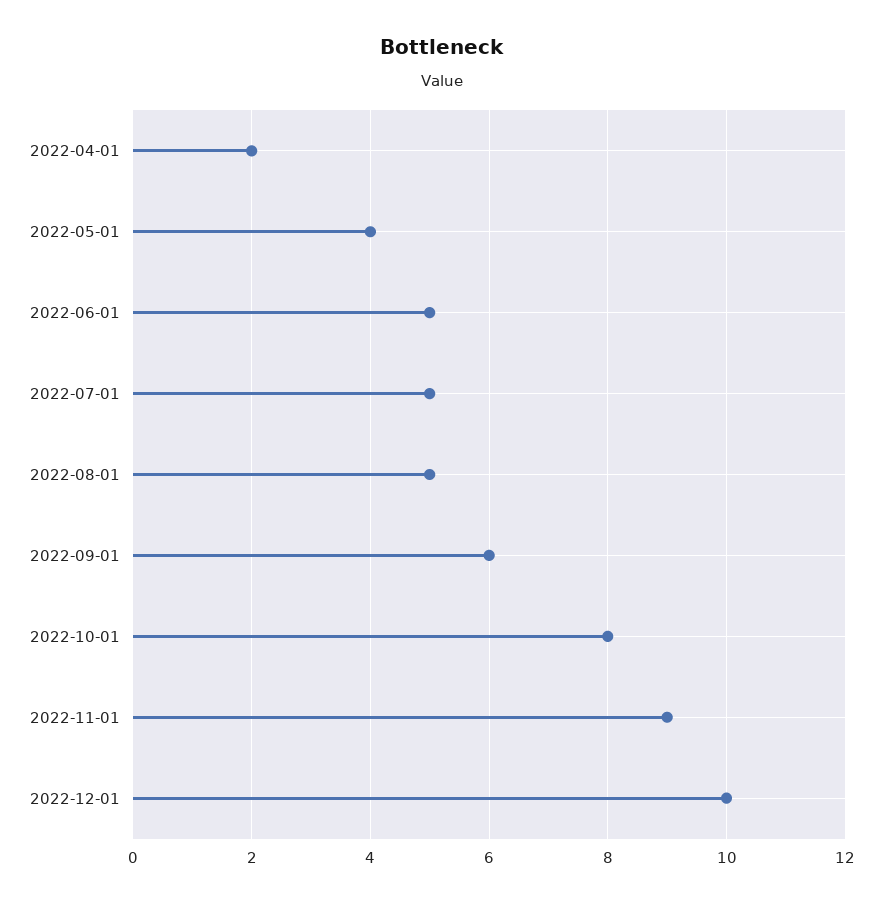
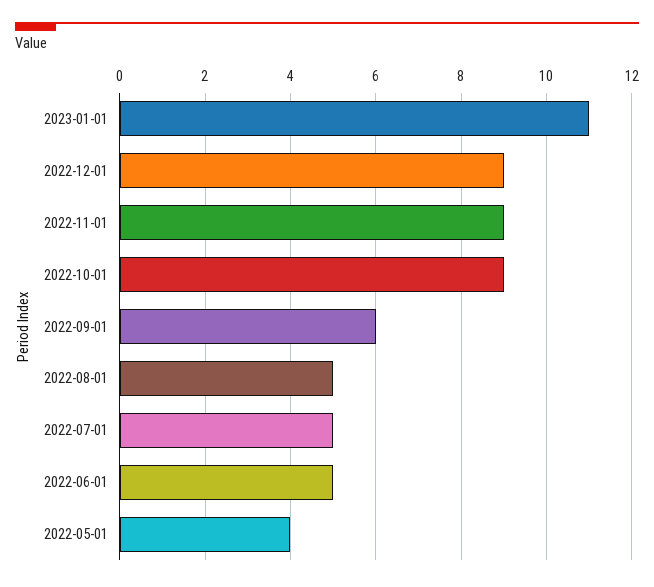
2022-04-01: 2 -> none
2022-10-01: 8 -> 9
2022-12-01: 10 -> 9
2023-01-01: none -> 11

